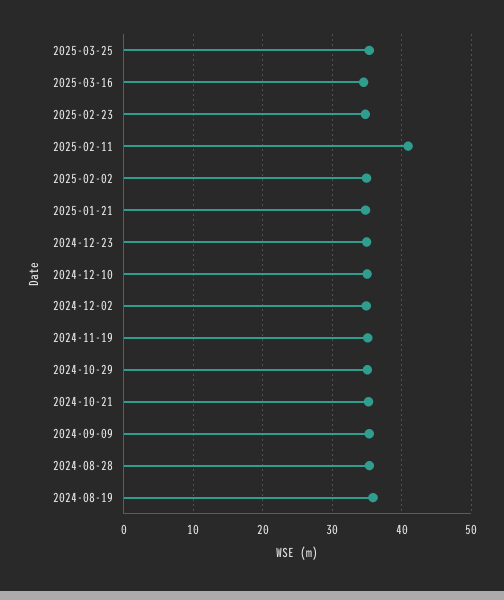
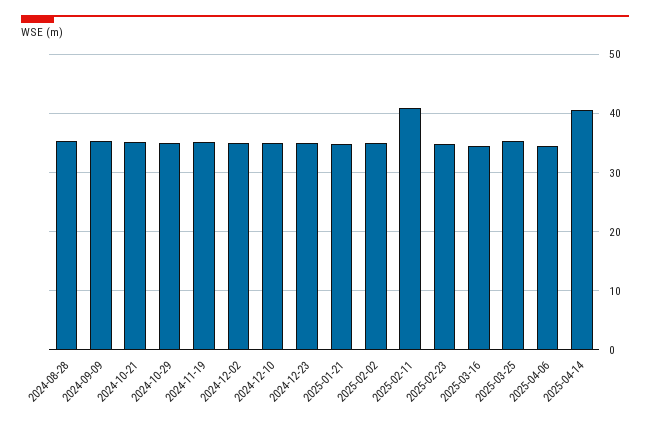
2024-08-19: 36 -> none
2025-04-06: none -> 34
2025-04-14: none -> 40

